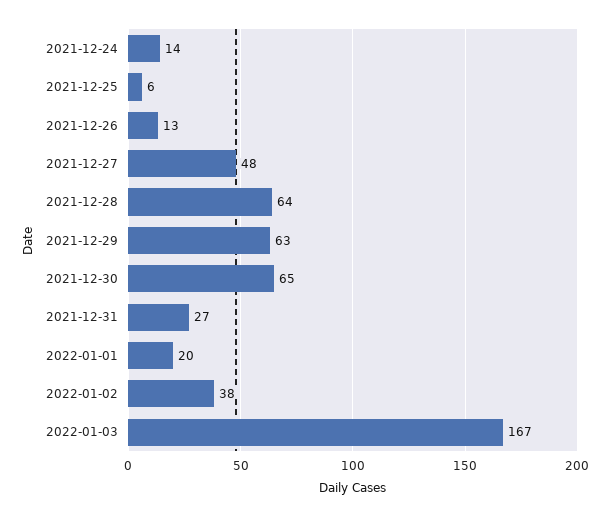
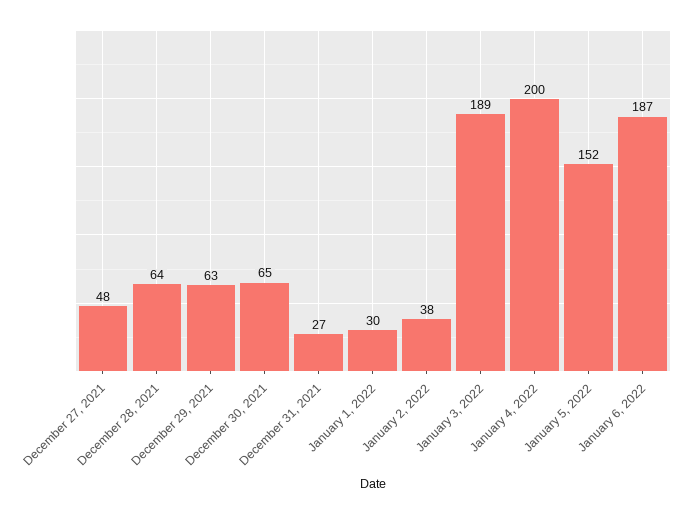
2021-12-24: 14 -> none
2021-12-25: 6 -> none
2021-12-26: 13 -> none
2022-01-01: 20 -> 30
2022-01-03: 167 -> 189
January 4, 2022: none -> 200
January 5, 2022: none -> 152
January 6, 2022: none -> 187

